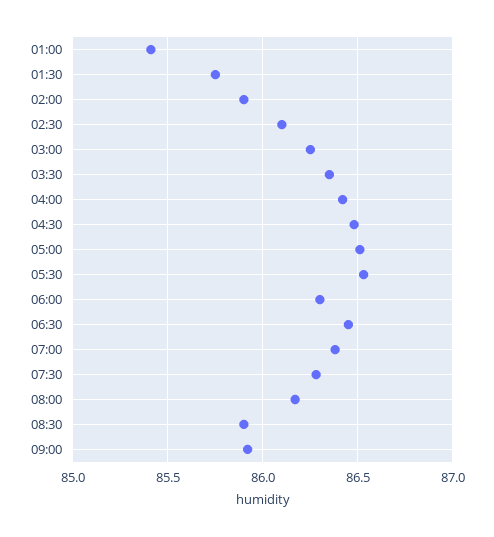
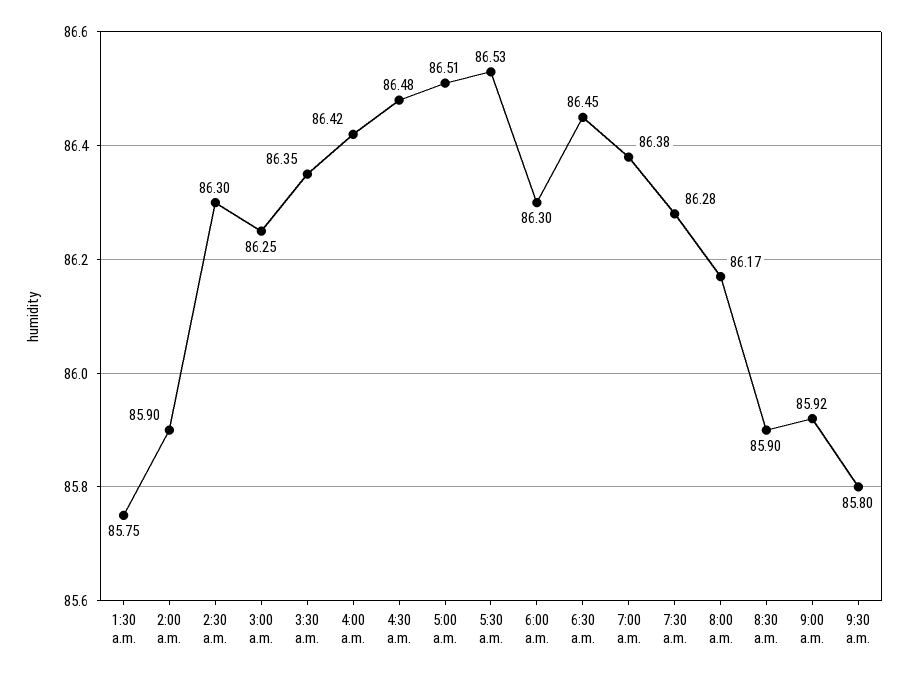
01:00: 85.4 -> none
02:30: 86.1 -> 86.3
9:30 a.m.: none -> 85.8

